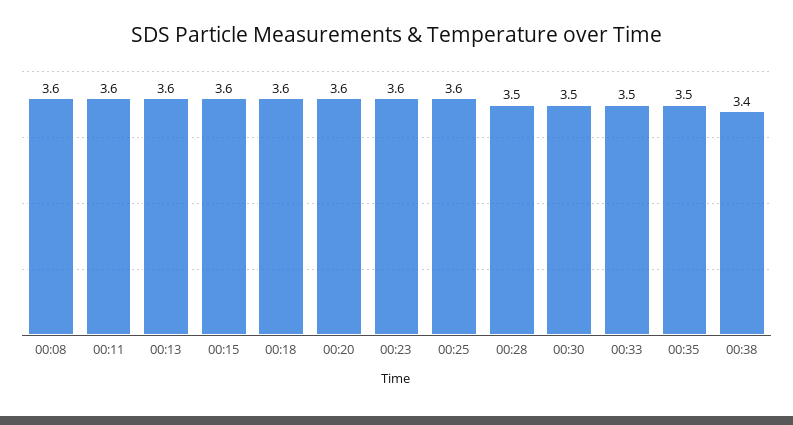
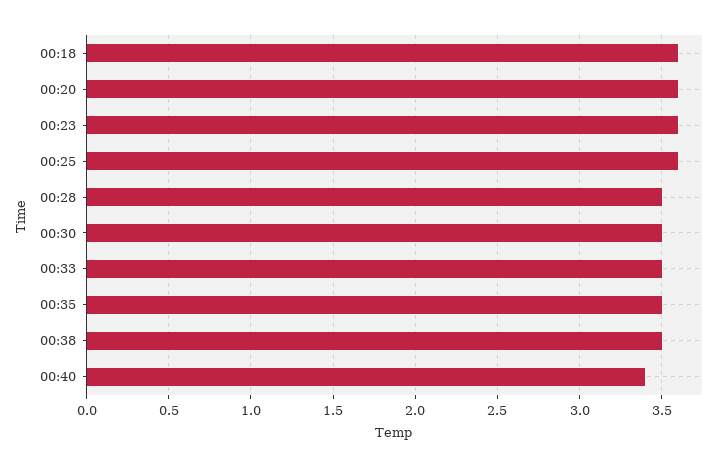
00:08: 3.6 -> none
00:11: 3.6 -> none
00:13: 3.6 -> none
00:15: 3.6 -> none
00:38: 3.4 -> 3.5
00:40: none -> 3.4

